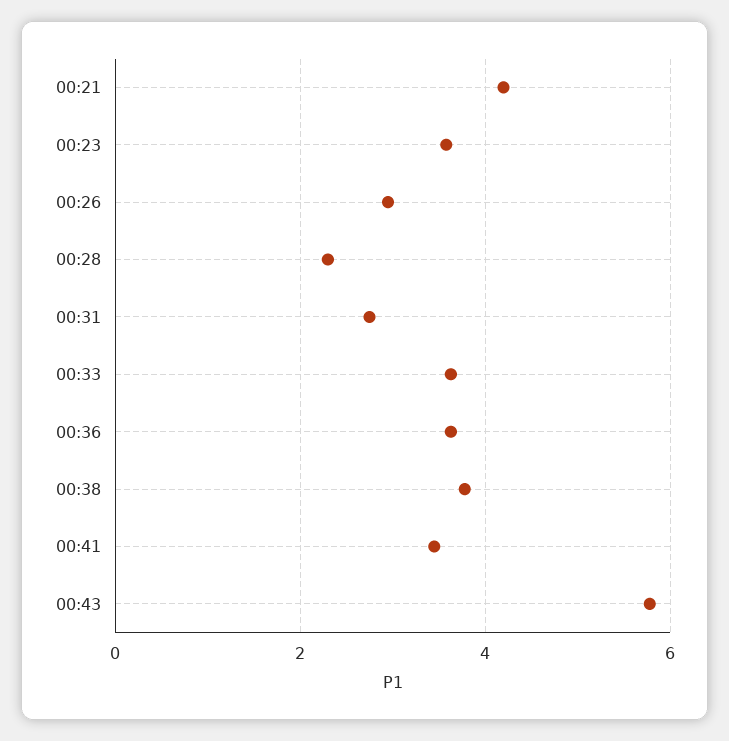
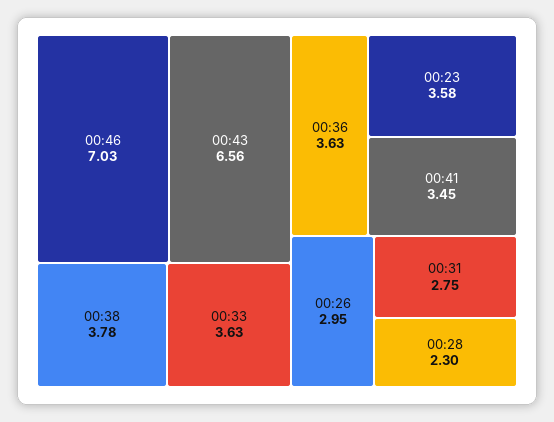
00:21: 4.2 -> none
00:43: 5.8 -> 6.56
00:46: none -> 7.03

